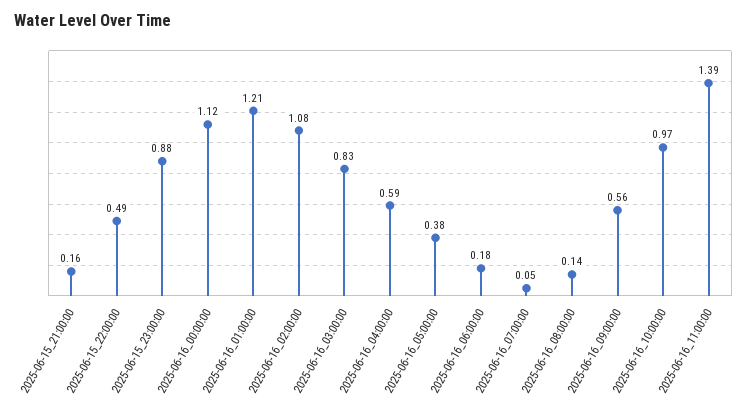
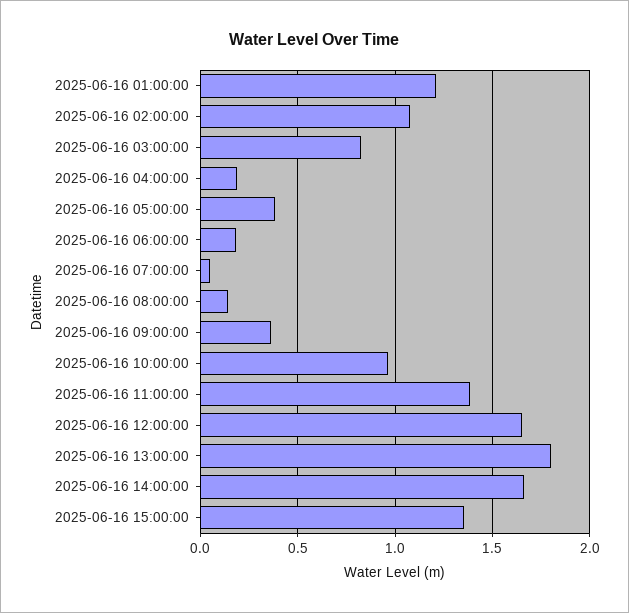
2025-06-15_21:00:00: 0.16 -> none
2025-06-15_22:00:00: 0.49 -> none
2025-06-15_23:00:00: 0.88 -> none
2025-06-16_00:00:00: 1.12 -> none
2025-06-16_04:00:00: 0.59 -> 0.2
2025-06-16_09:00:00: 0.56 -> 0.35
2025-06-16 12:00:00: none -> 1.65
2025-06-16 13:00:00: none -> 1.8
2025-06-16 14:00:00: none -> 1.65
2025-06-16 15:00:00: none -> 1.35

